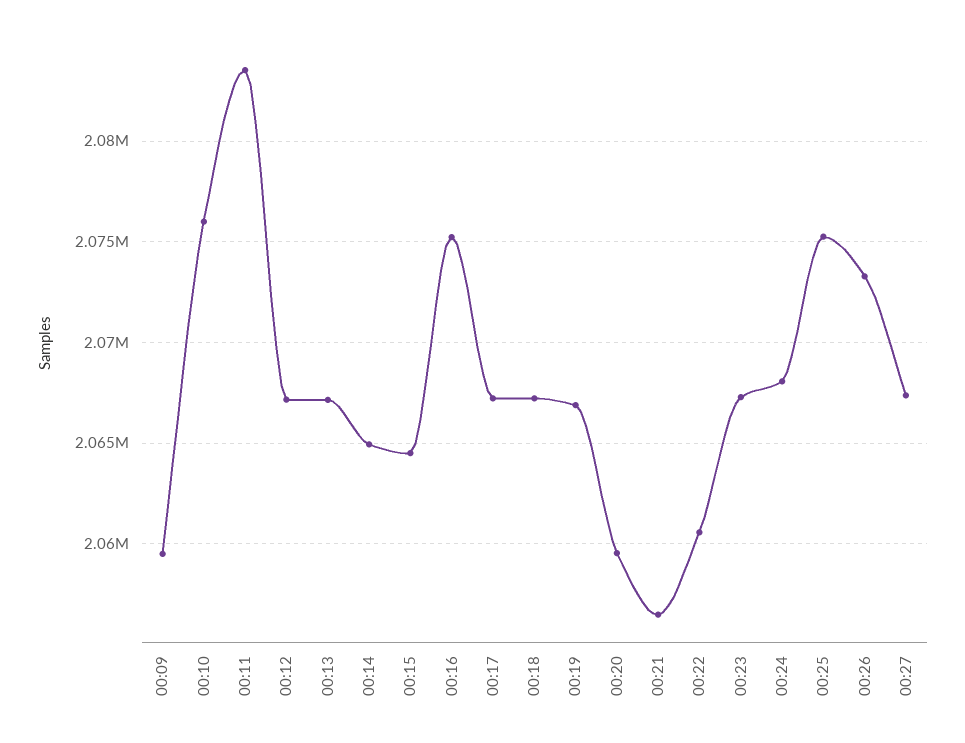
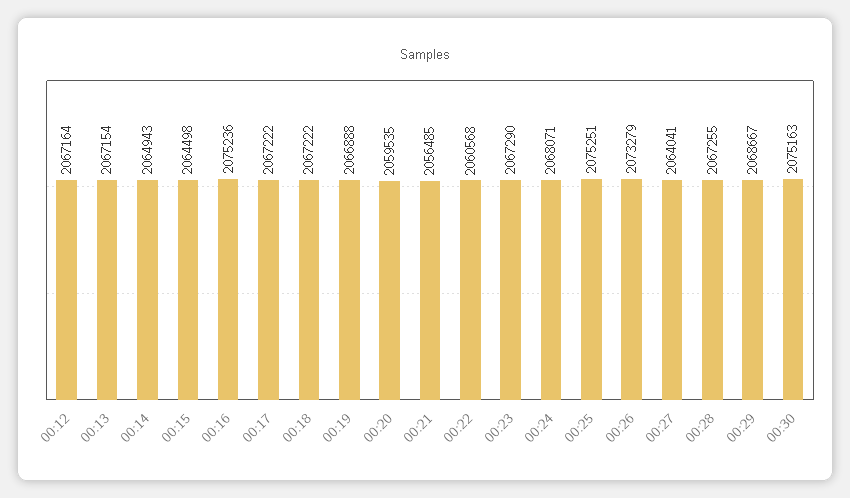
00:09: 2059500 -> none
00:10: 2076000 -> none
00:11: 2083500 -> none
00:27: 2067500 -> 2064041
00:28: none -> 2067255
00:29: none -> 2068667
00:30: none -> 2075163

